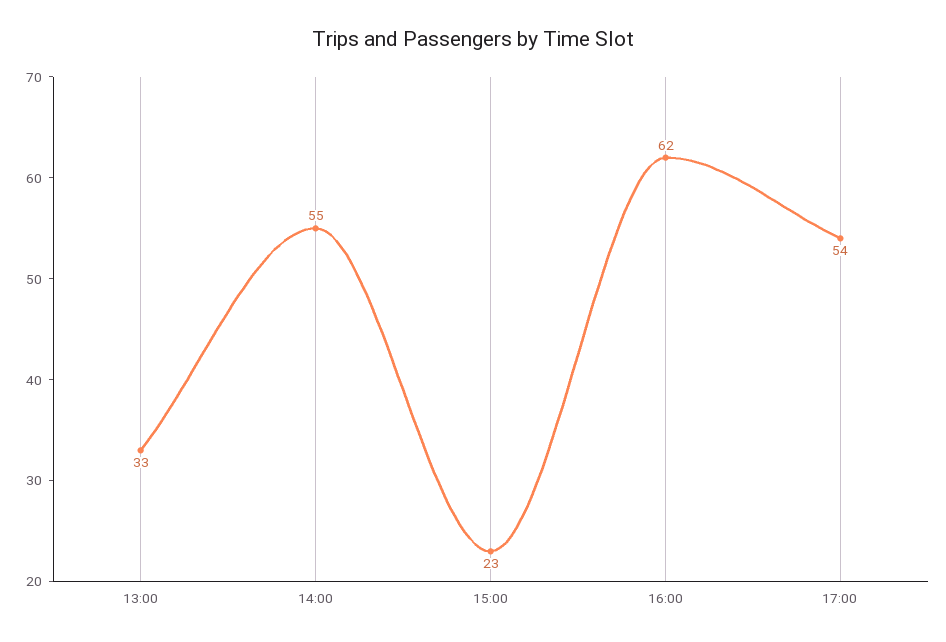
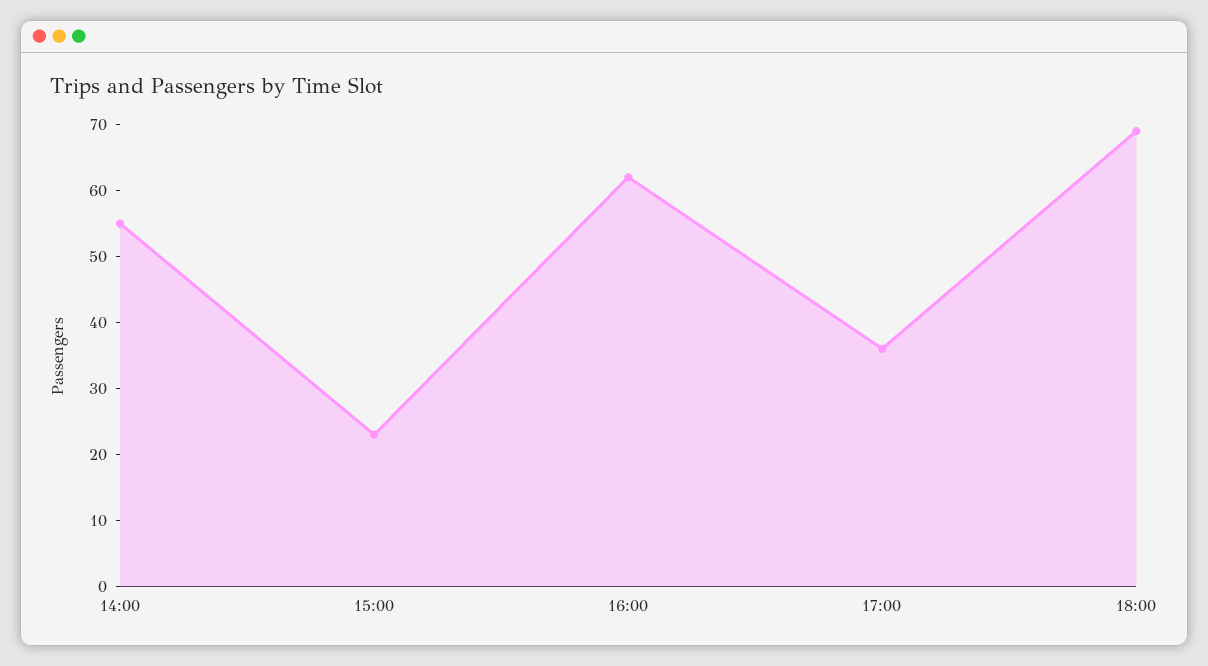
13:00: 33 -> none
17:00: 54 -> 35
18:00: none -> 70

